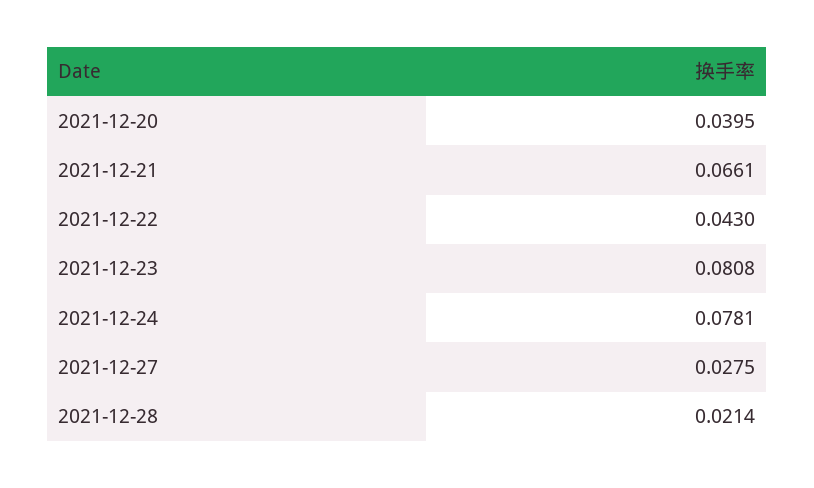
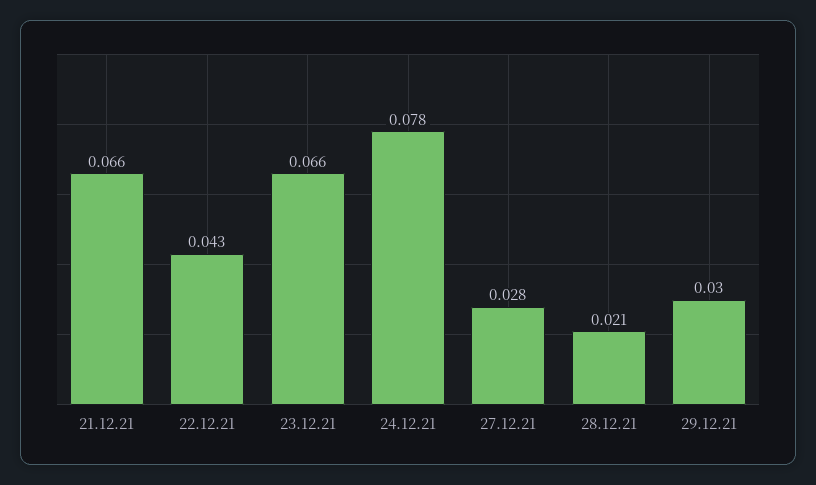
2021-12-20: 0.0395 -> none
2021-12-23: 0.0808 -> 0.066
29.12.21: none -> 0.03

